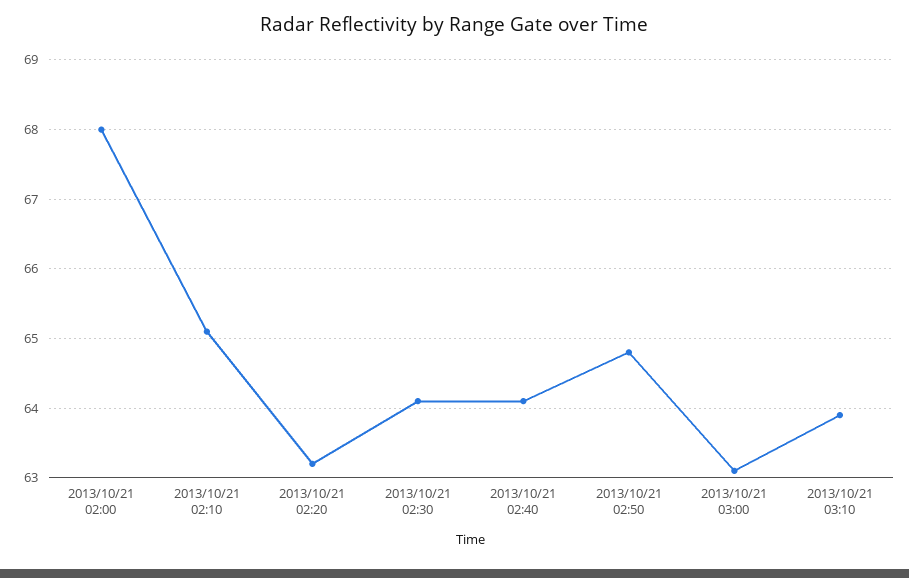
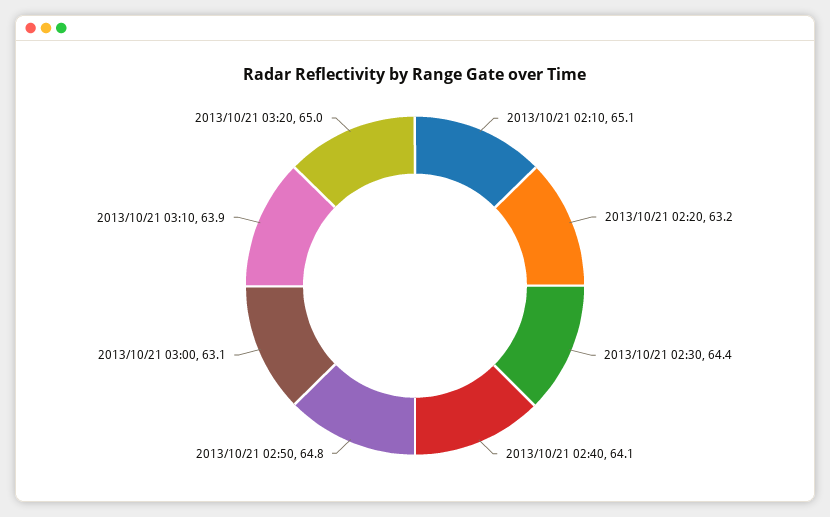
2013/10/21 02:00: 68 -> none
2013/10/21 02:30: 64.1 -> 64.4
2013/10/21 03:20: none -> 65

